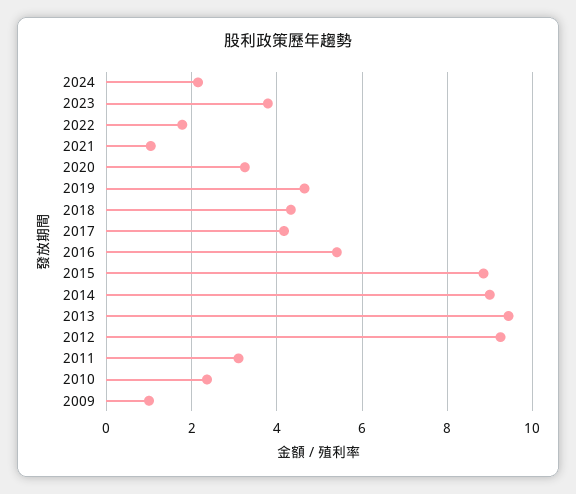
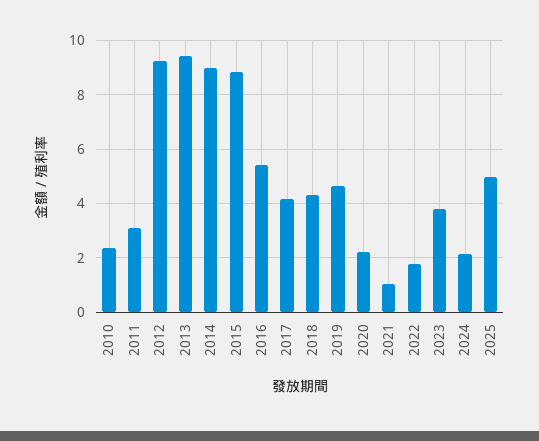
2020: 3.2 -> 2.25
2009: 1 -> none
2025: none -> 5

